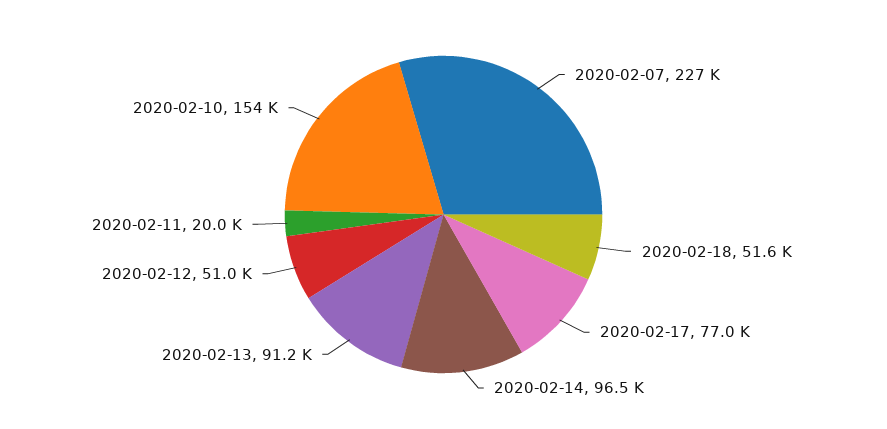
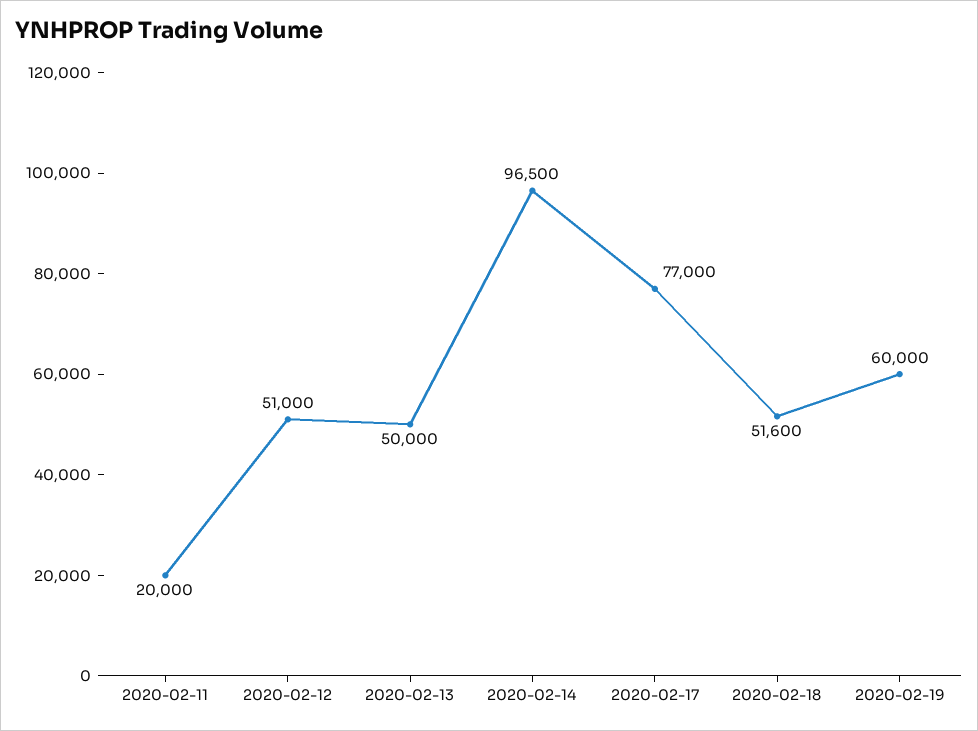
2020-02-07: 227000 -> none
2020-02-13: 91200 -> 50000
2020-02-10: 154000 -> none
2020-02-19: none -> 60000

